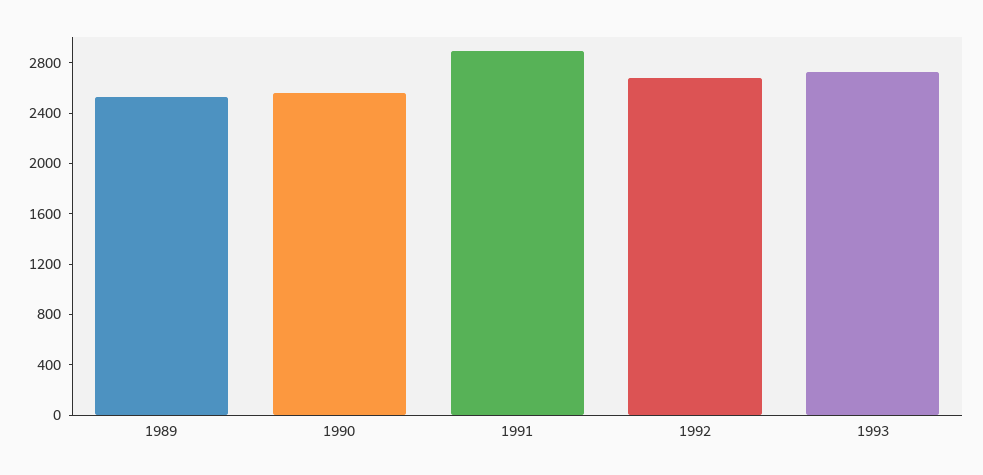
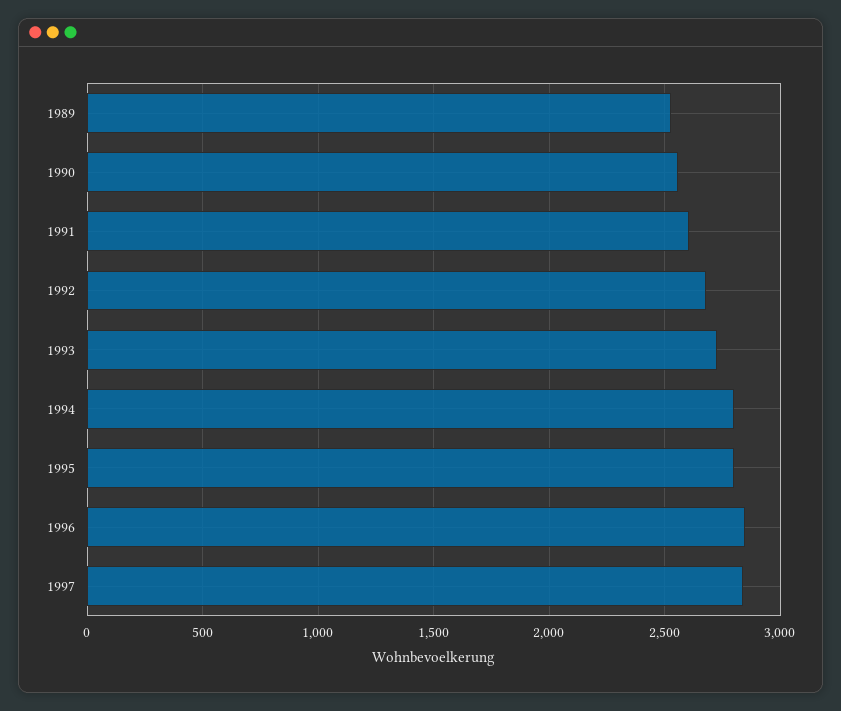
1991: 2900 -> 2600
1994: none -> 2800
1995: none -> 2800
1996: none -> 2850
1997: none -> 2850

